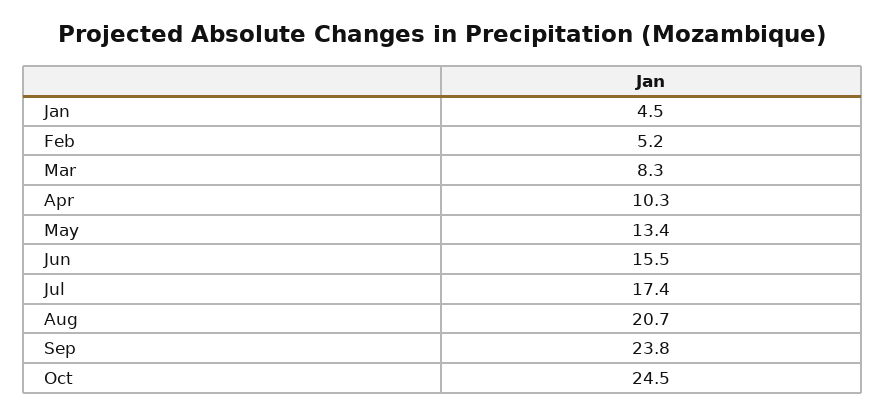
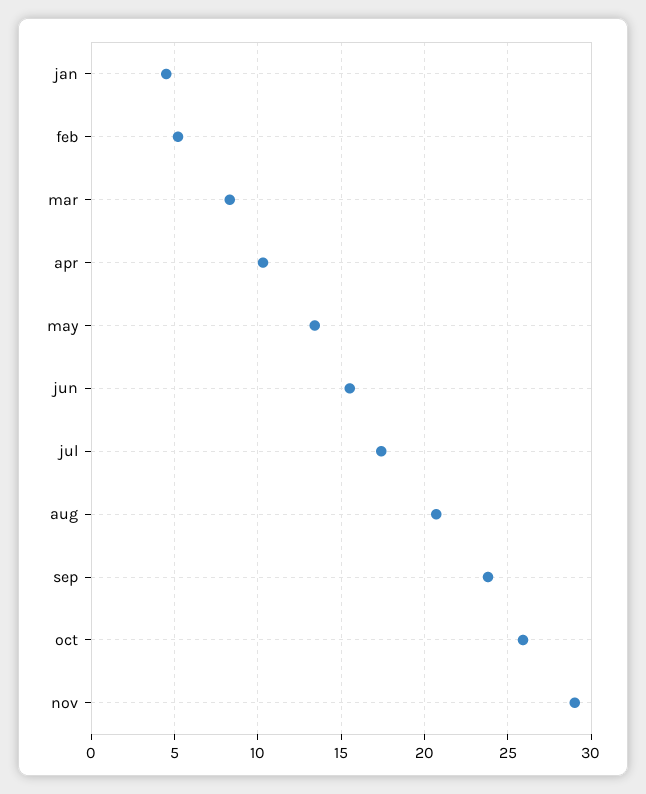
Oct: 24.5 -> 26
nov: none -> 29

